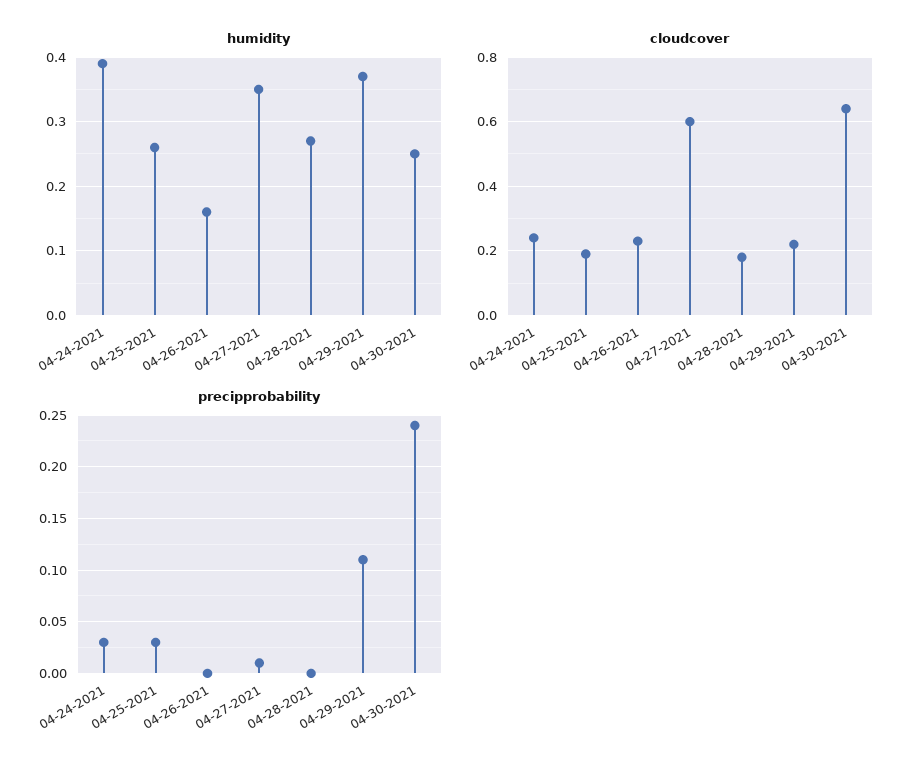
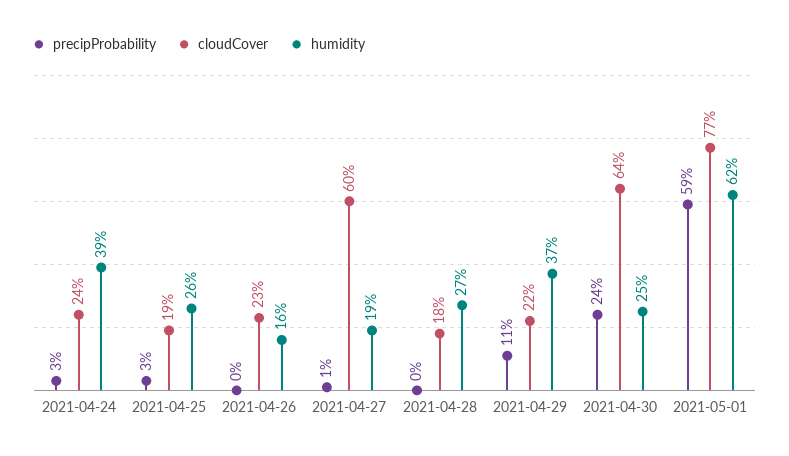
humidity, 04-27-2021: 0.35 -> 0.19
precipprobability, 2021-05-01: none -> 0.59
cloudcover, 2021-05-01: none -> 0.77
humidity, 2021-05-01: none -> 0.62

